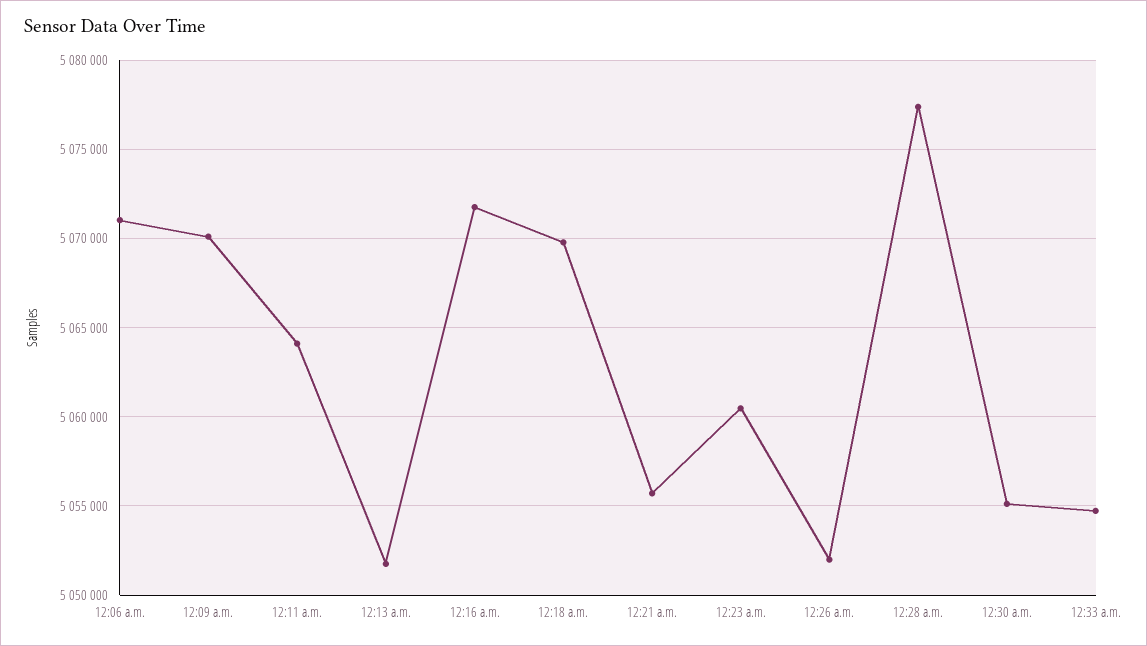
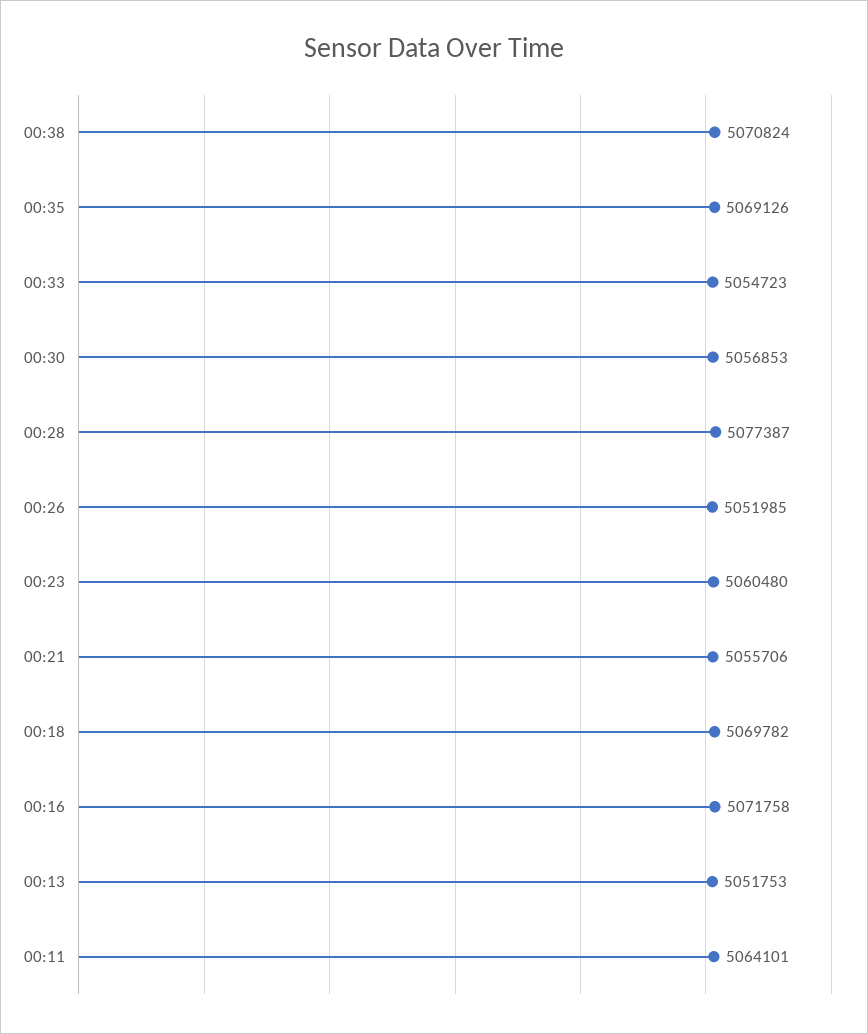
12:06 a.m.: 5071000 -> none
12:09 a.m.: 5070000 -> none
12:30 a.m.: 5055000 -> 5056853
00:38: none -> 5070824
00:35: none -> 5069126

